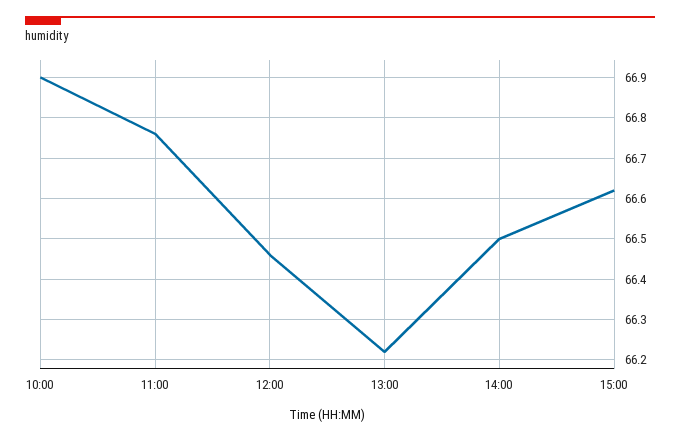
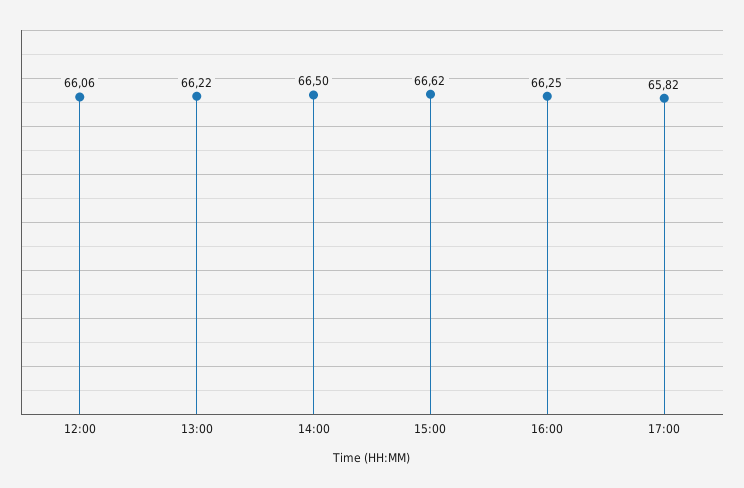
10:00: 66.9 -> none
11:00: 66.75 -> none
12:00: 66.45 -> 66.06
16:00: none -> 66.25
17:00: none -> 65.82

